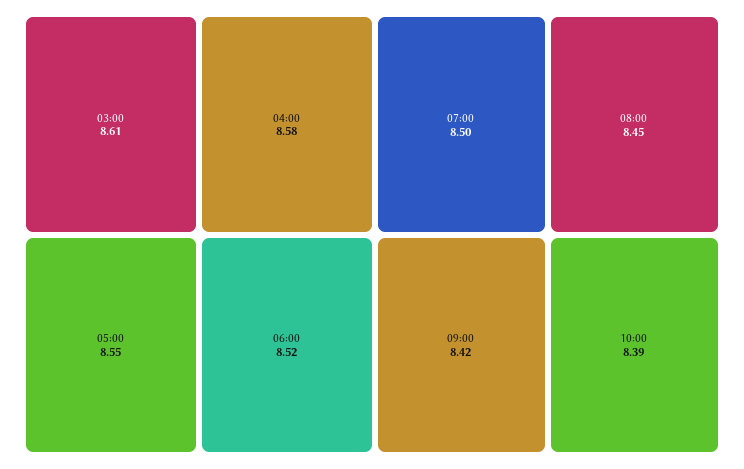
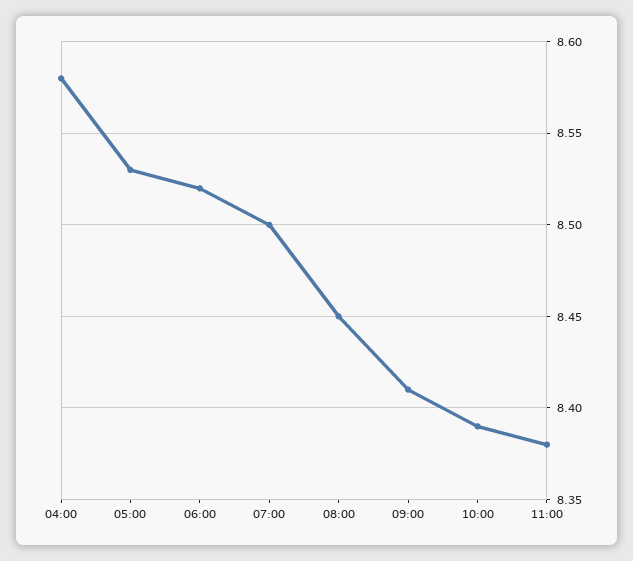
03:00: 8.61 -> none
05:00: 8.55 -> 8.53
09:00: 8.42 -> 8.41
11:00: none -> 8.38

